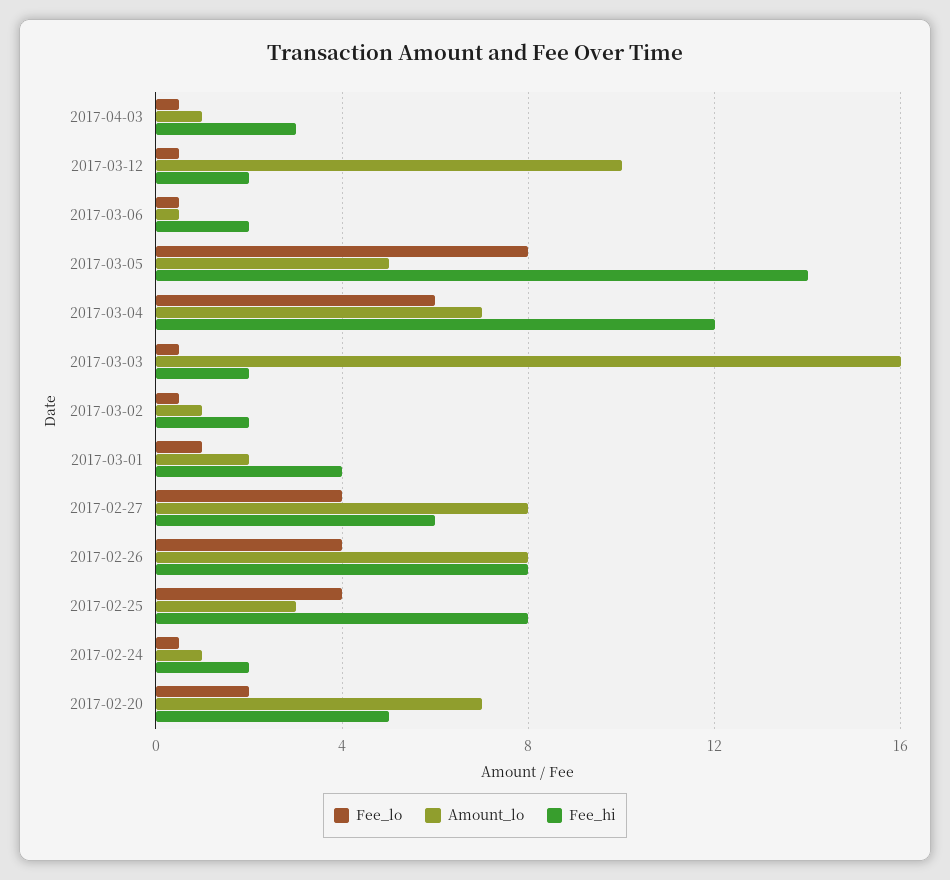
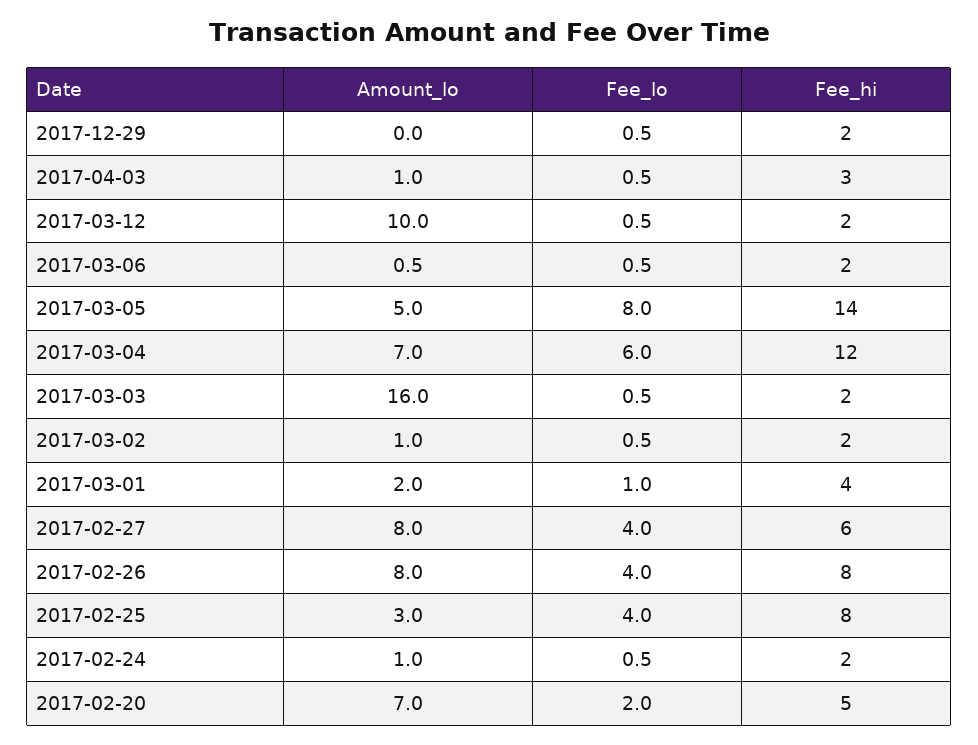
Amount_lo, 2017-12-29: none -> 0
Fee_lo, 2017-12-29: none -> 0.5
Fee_hi, 2017-12-29: none -> 2

